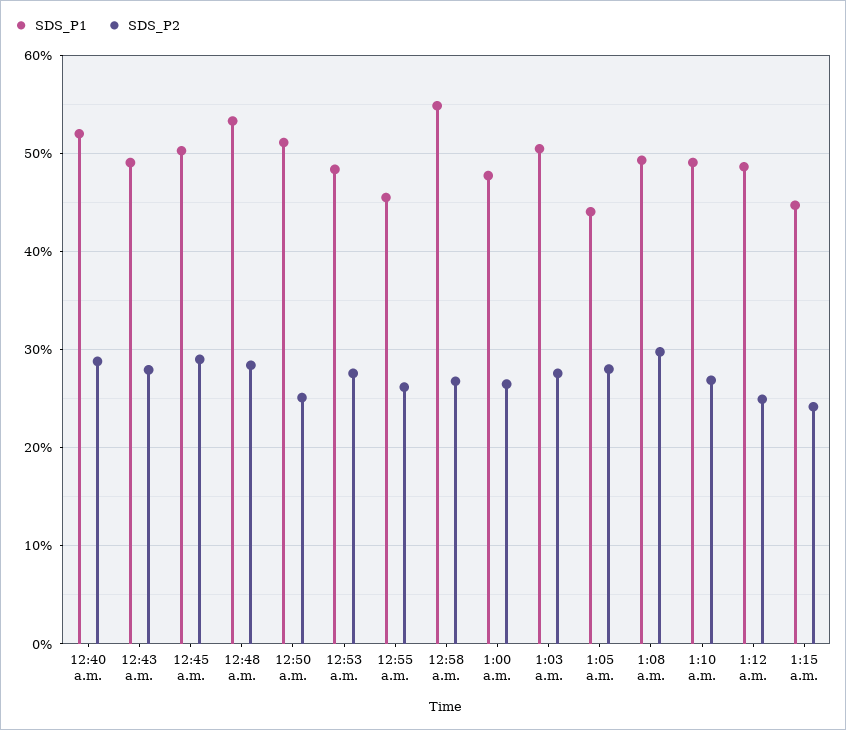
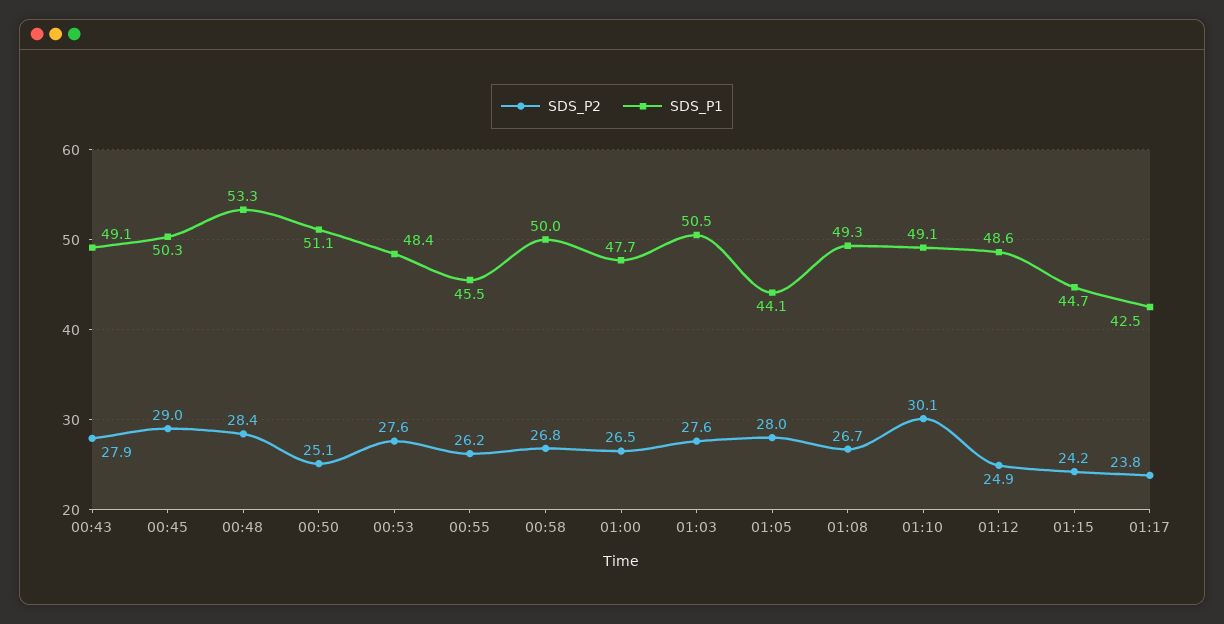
SDS_P1, 12:40 a.m.: 52 -> none
SDS_P2, 12:40 a.m.: 29 -> none
SDS_P1, 12:58 a.m.: 55 -> 50
SDS_P2, 1:08 a.m.: 30 -> 26.7
SDS_P2, 1:10 a.m.: 27 -> 30.1
SDS_P2, 01:17: none -> 23.8
SDS_P1, 01:17: none -> 42.5

